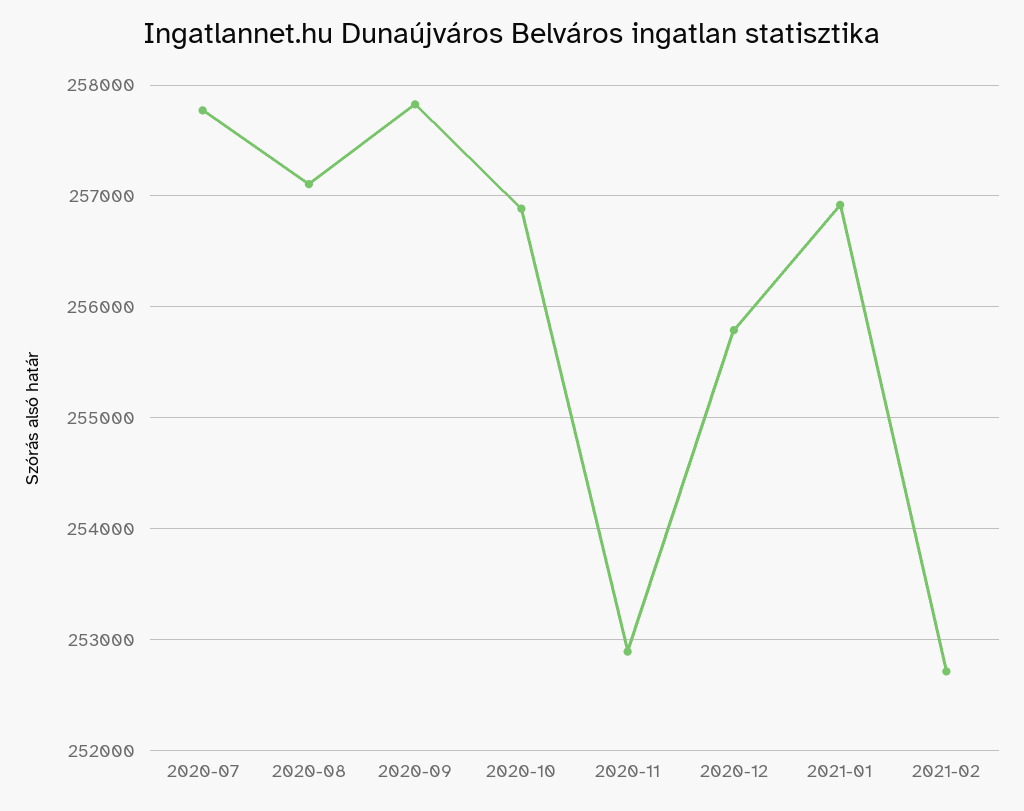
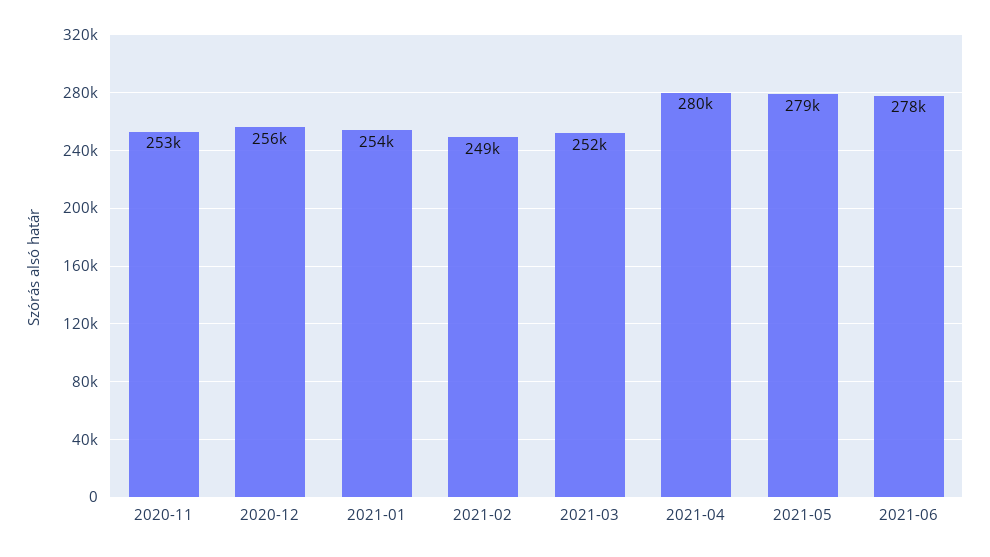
2020-07: 257800 -> none
2020-08: 257100 -> none
2020-09: 257800 -> none
2020-10: 256900 -> none
2021-01: 256900 -> 254000
2021-02: 252700 -> 249000
2021-03: none -> 252000
2021-04: none -> 280000
2021-05: none -> 279000
2021-06: none -> 278000

